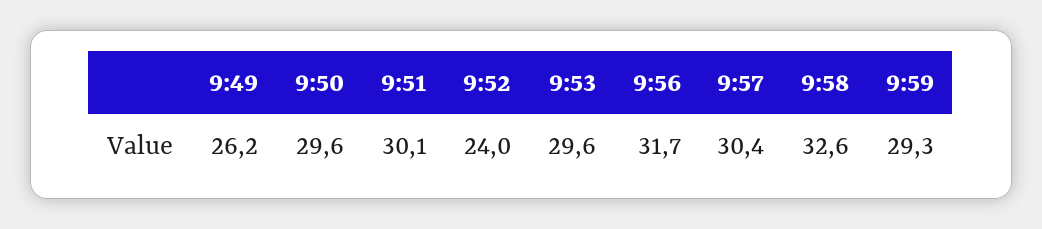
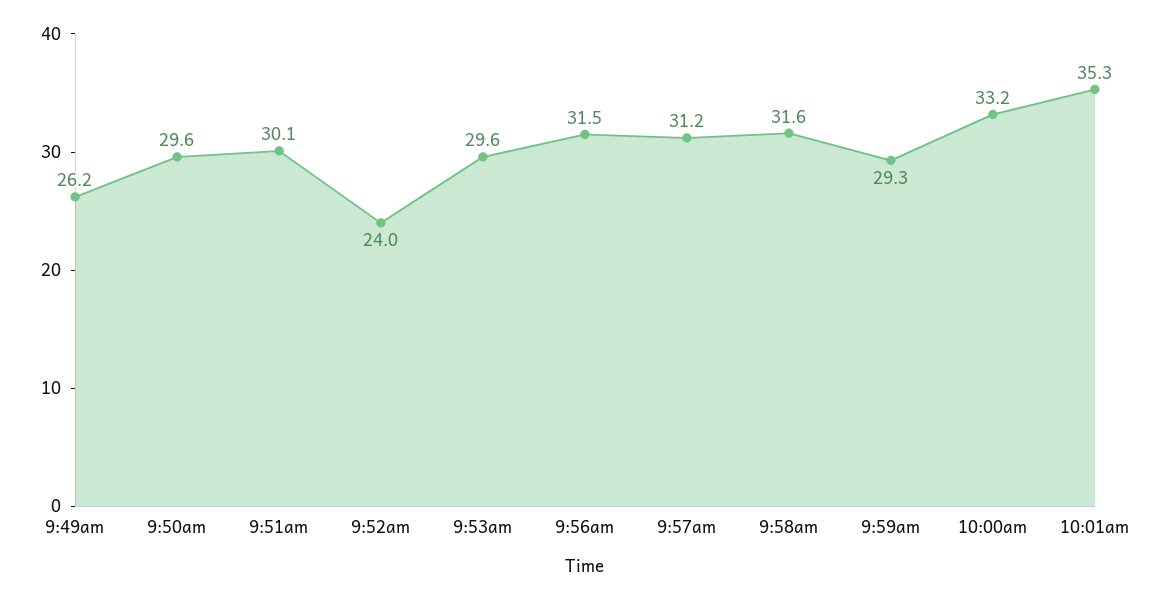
9:56: 31.7 -> 31.5
9:57: 30.4 -> 31.2
9:58: 32.6 -> 31.6
10:00am: none -> 33.2
10:01am: none -> 35.3

